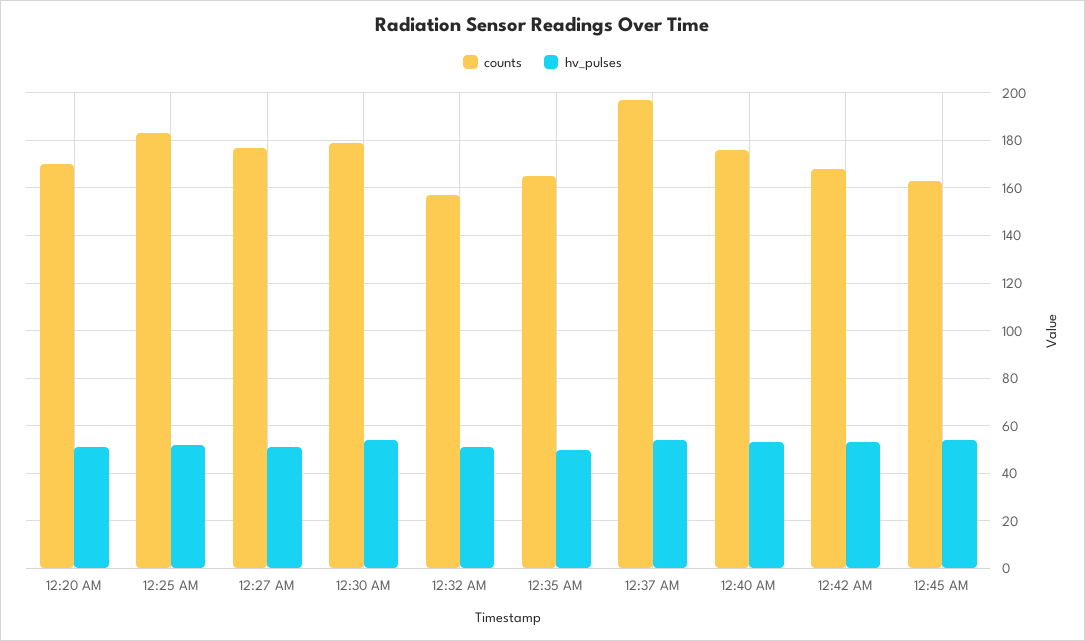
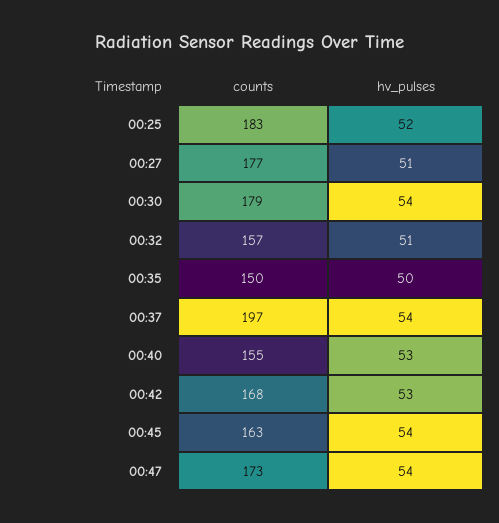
counts, 12:20 AM: 170 -> none
hv_pulses, 12:20 AM: 50 -> none
counts, 12:35 AM: 165 -> 150
counts, 12:40 AM: 175 -> 155
counts, 00:47: none -> 173
hv_pulses, 00:47: none -> 54

